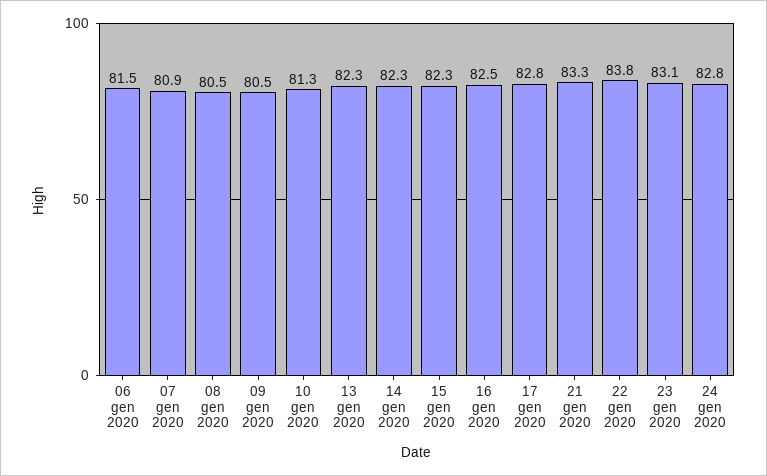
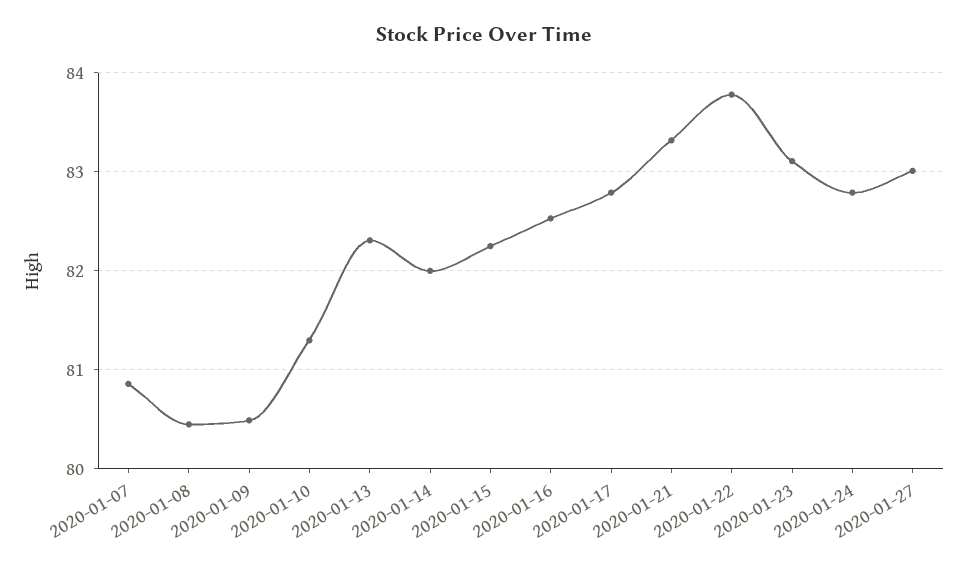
06 gen 2020: 81.5 -> none
14 gen 2020: 82.3 -> 82
2020-01-27: none -> 83

